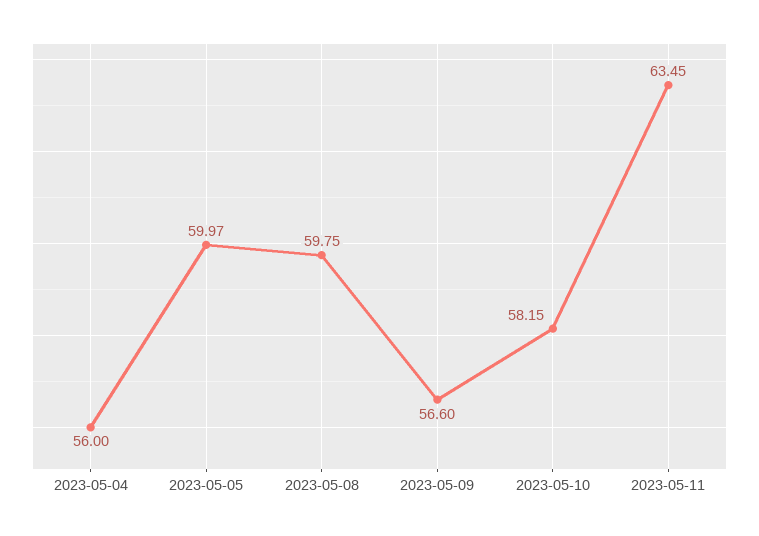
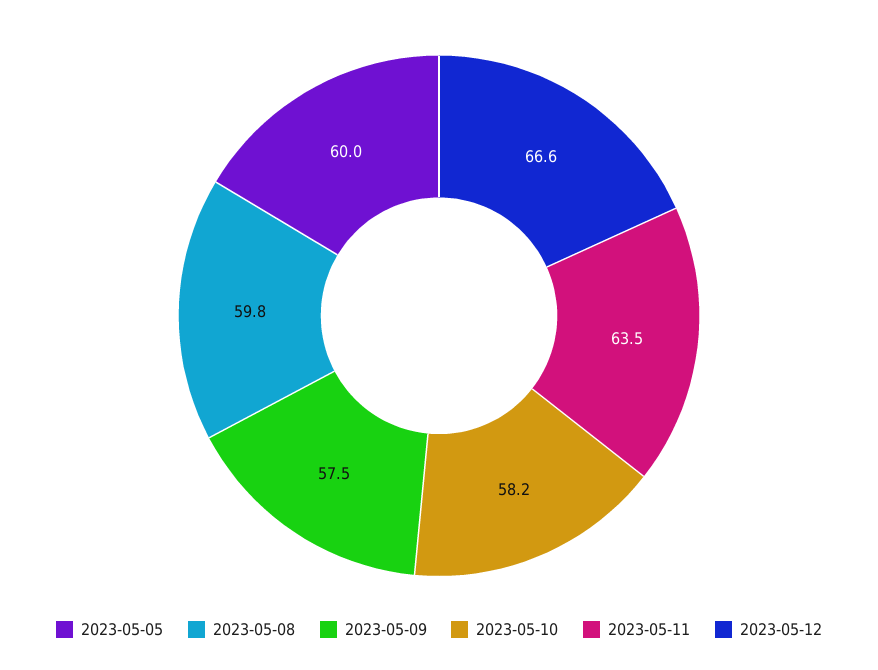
2023-05-04: 56 -> none
2023-05-09: 56.6 -> 57.5
2023-05-12: none -> 66.6

